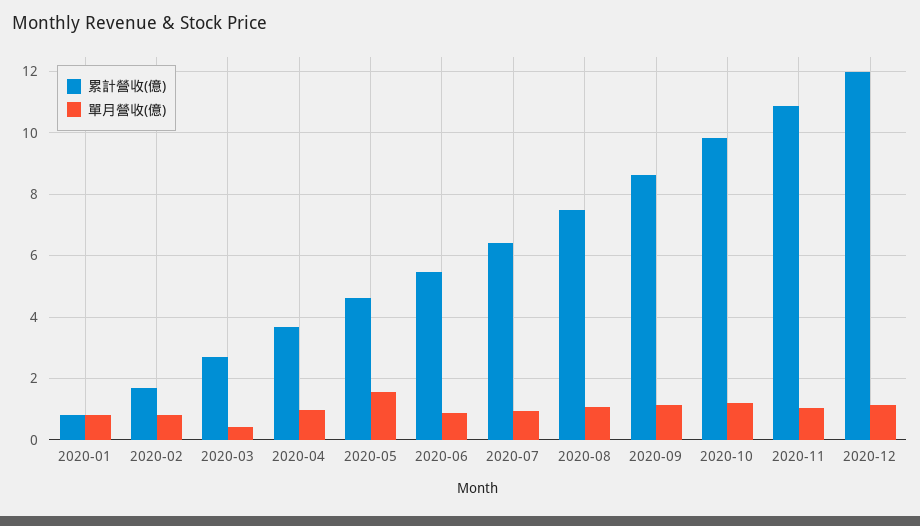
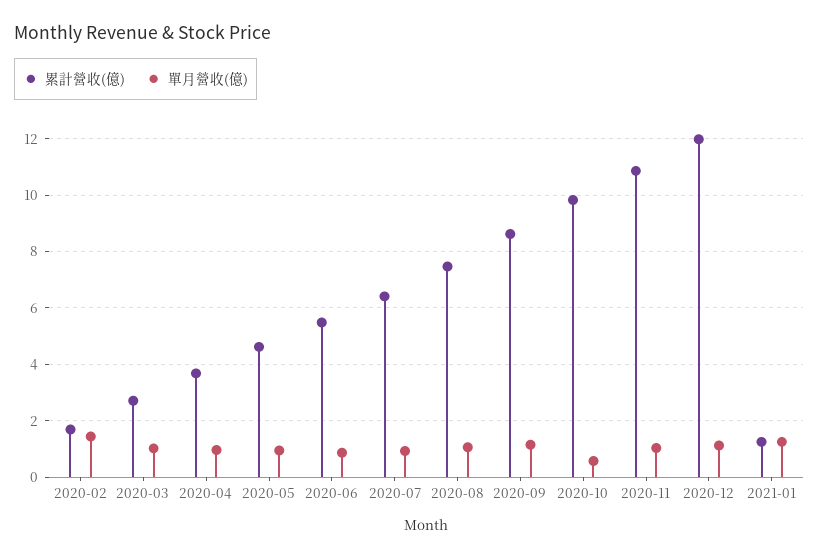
累計營收(億), 2020-01: 0.8 -> none
單月營收(億), 2020-01: 0.8 -> none
單月營收(億), 2020-02: 0.8 -> 1.5
單月營收(億), 2020-03: 0.4 -> 1
單月營收(億), 2020-05: 1.6 -> 1
單月營收(億), 2020-10: 1.2 -> 0.5
累計營收(億), 2021-01: none -> 1.25
單月營收(億), 2021-01: none -> 1.25

